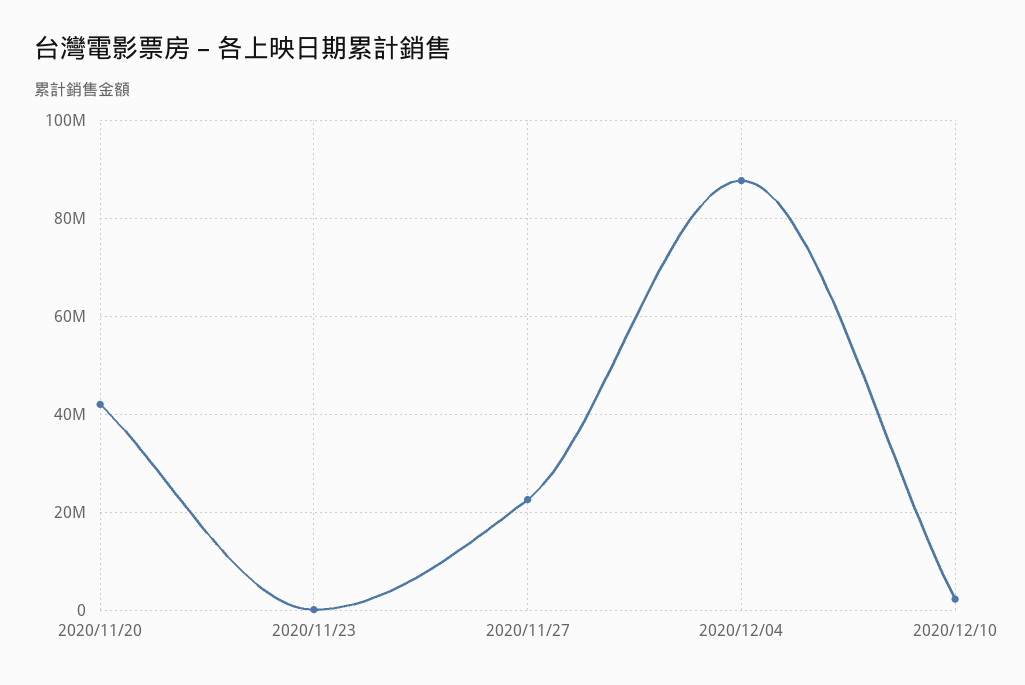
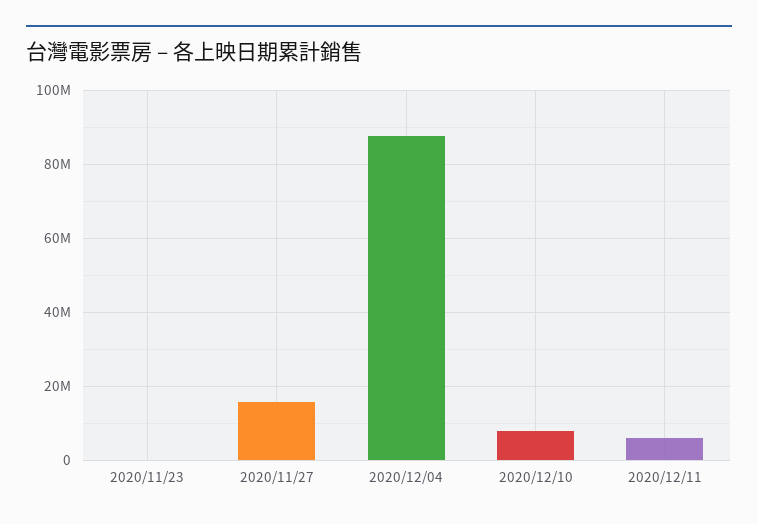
2020/11/20: 42000000 -> none
2020/11/27: 22000000 -> 16000000
2020/12/10: 2000000 -> 8000000
2020/12/11: none -> 6000000

